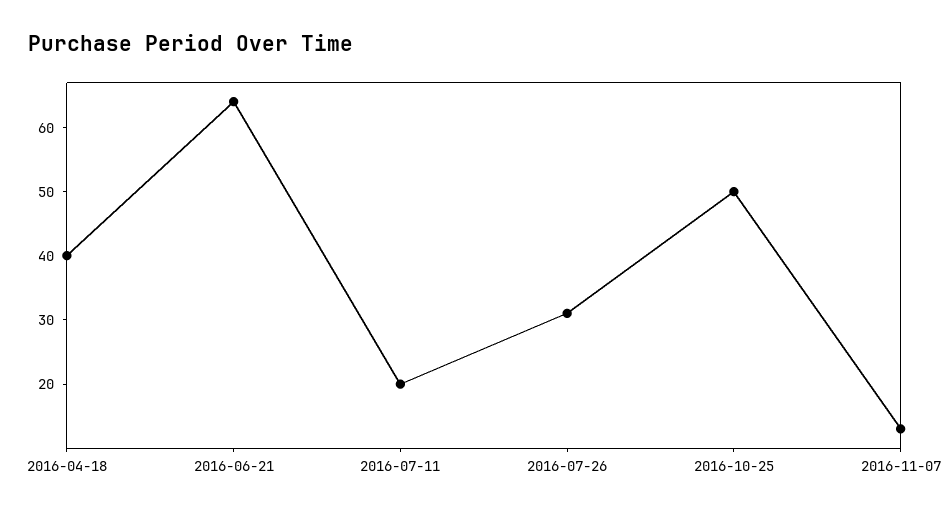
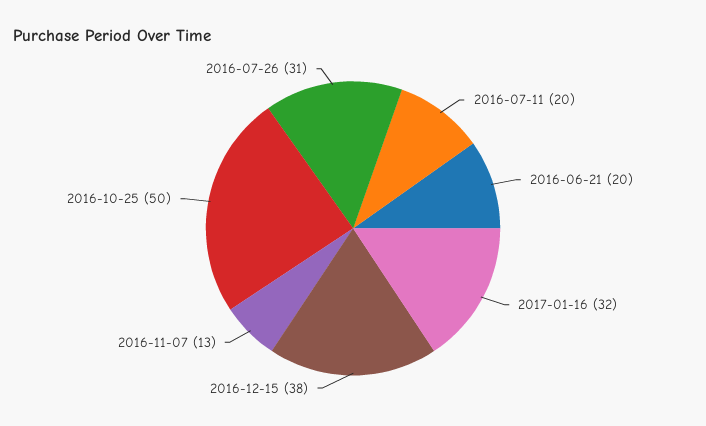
2016-04-18: 40 -> none
2016-06-21: 65 -> 20
2017-01-16: none -> 32
2016-12-15: none -> 38

